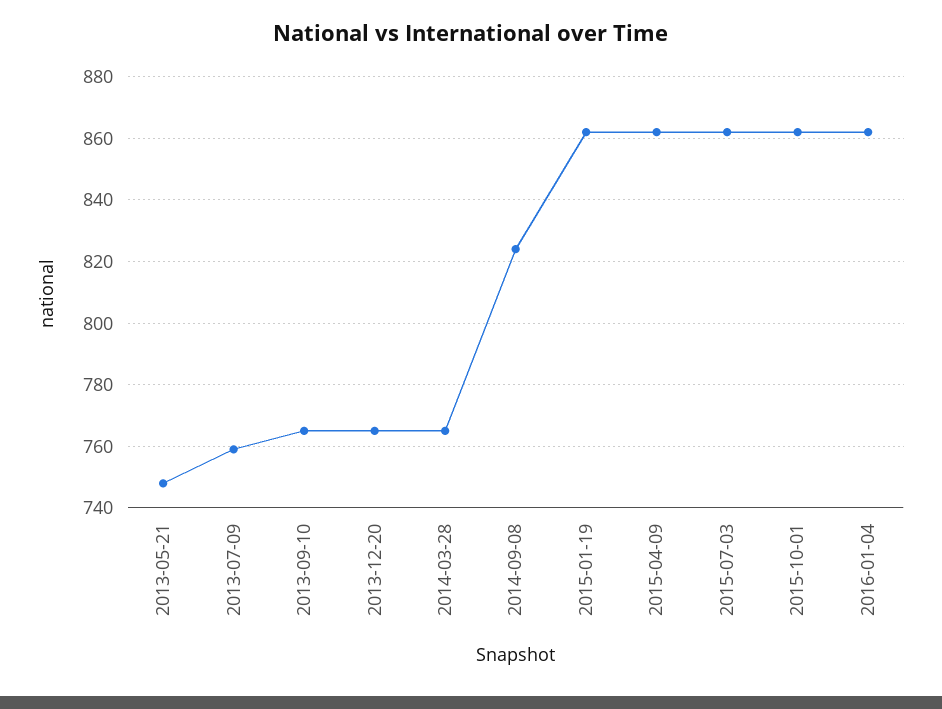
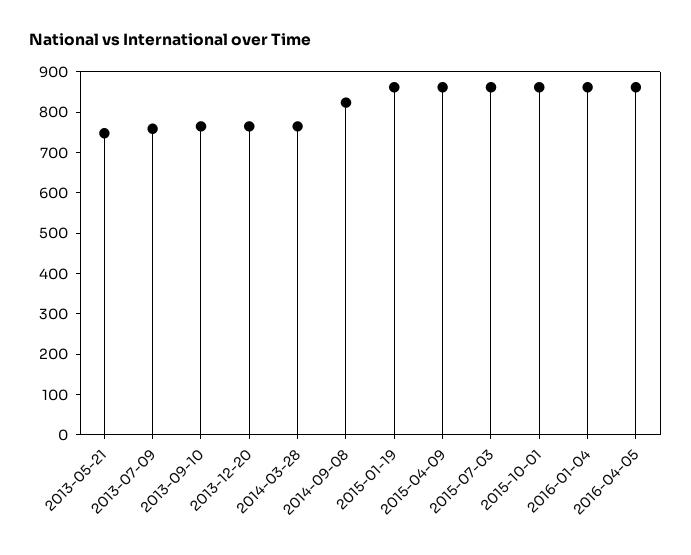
2016-04-05: none -> 860

